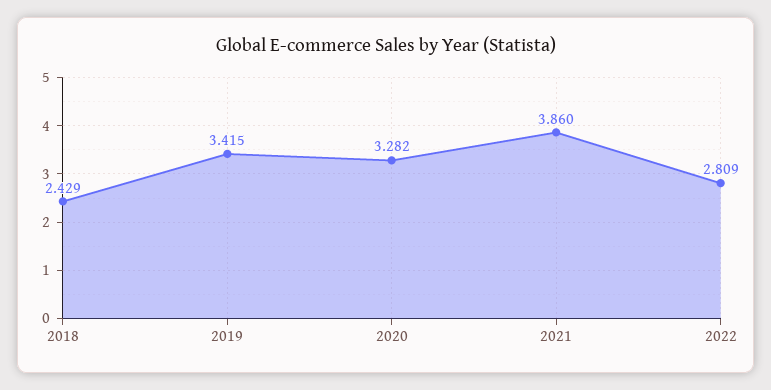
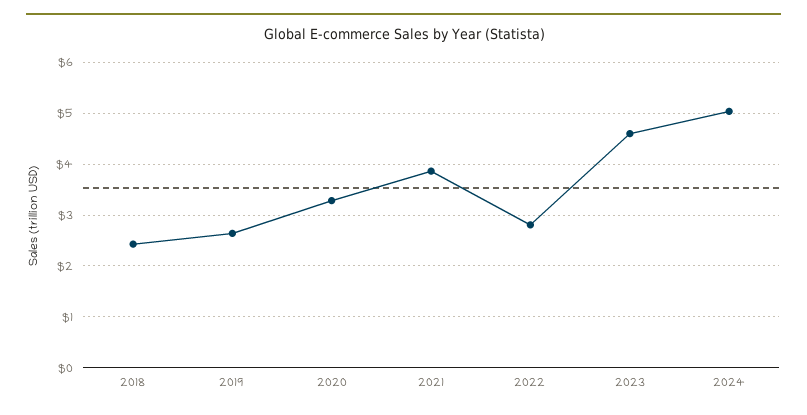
2019: 3.415 -> 2.6
2023: none -> 4.6
2024: none -> 5

